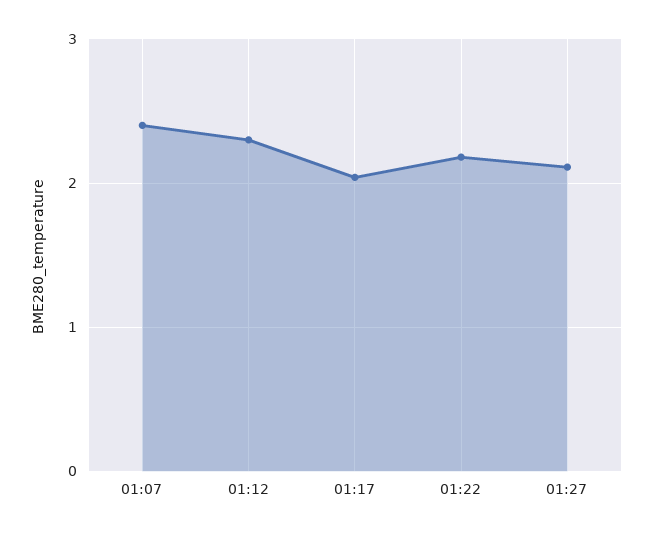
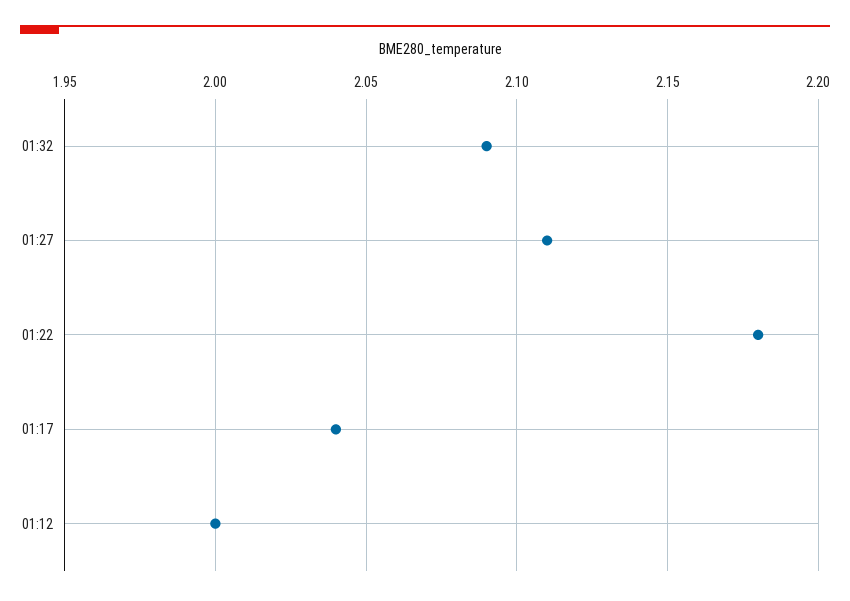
01:07: 2.4 -> none
01:12: 2.3 -> 2
01:32: none -> 2.09

